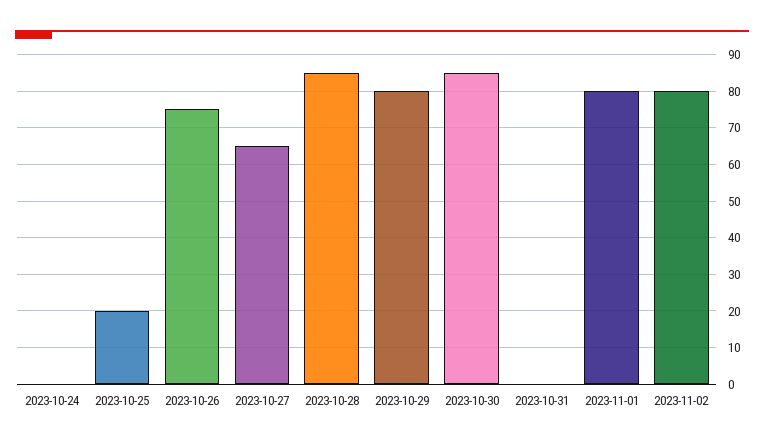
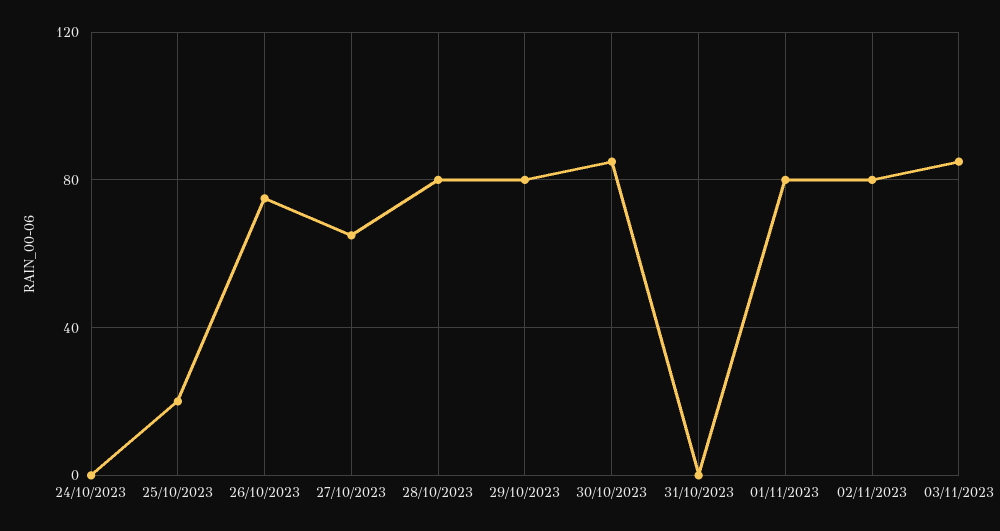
2023-10-28: 85 -> 80
03/11/2023: none -> 85

